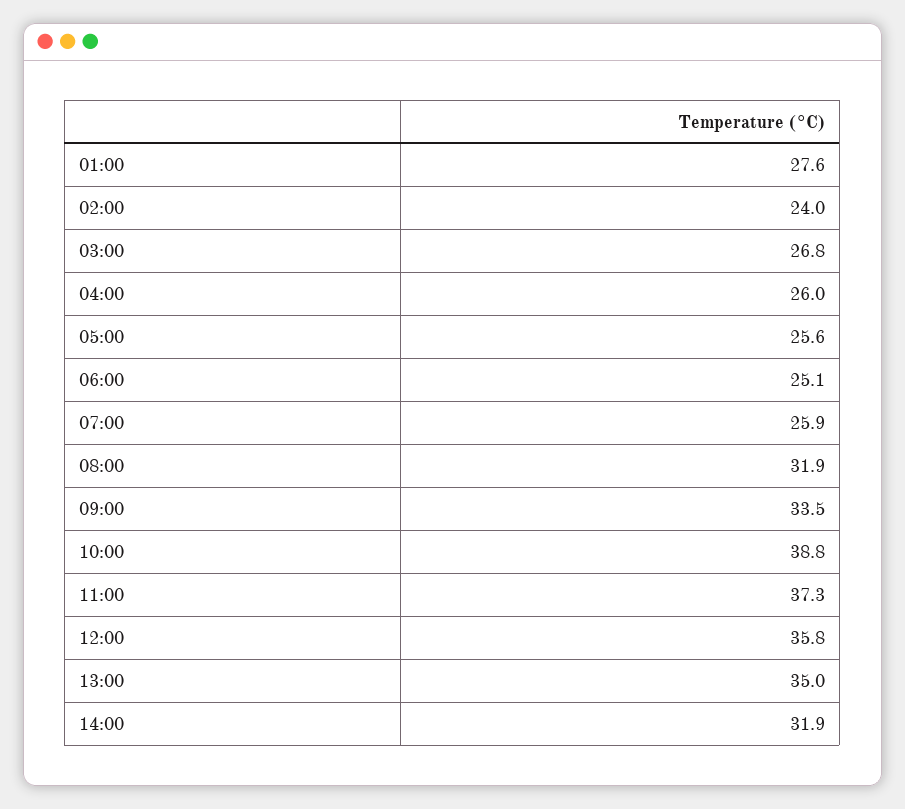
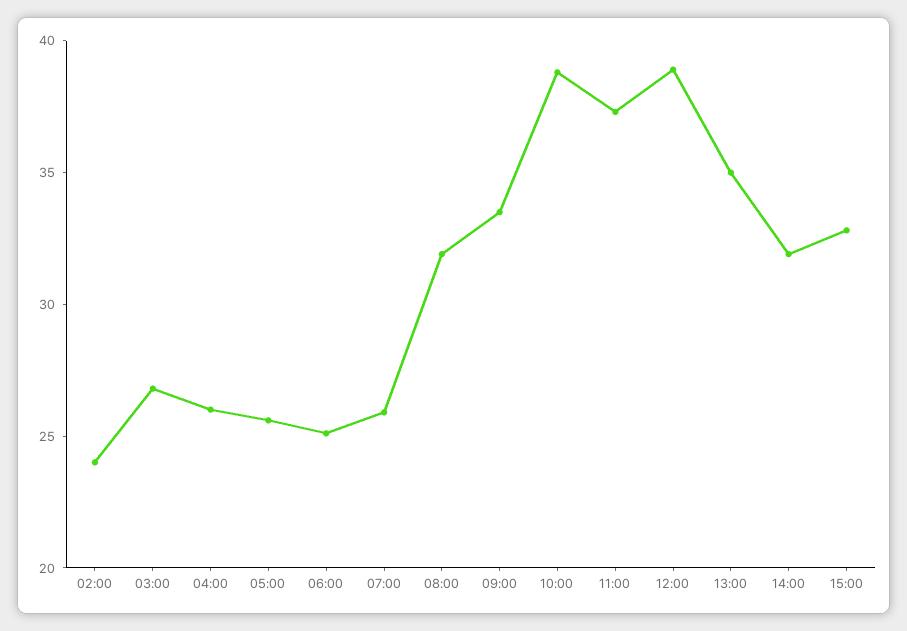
01:00: 27.6 -> none
12:00: 35.8 -> 39
15:00: none -> 33

